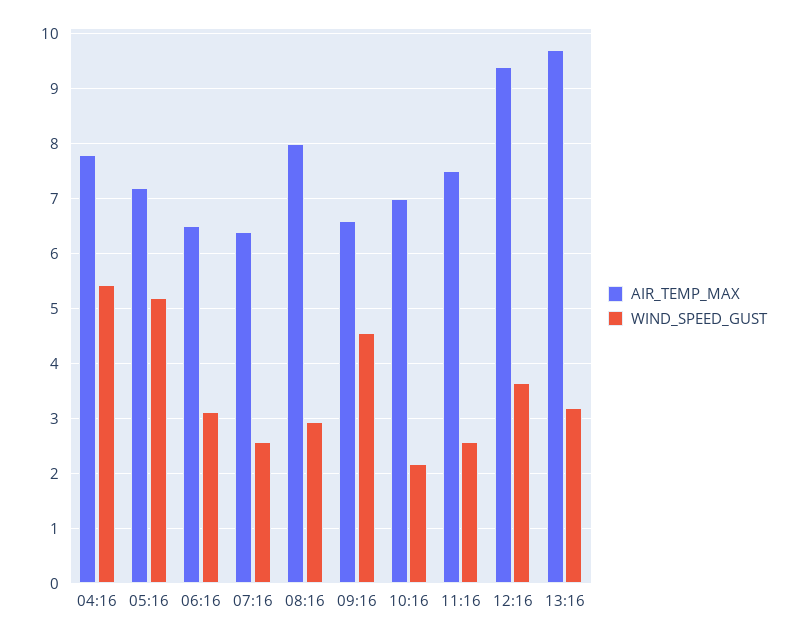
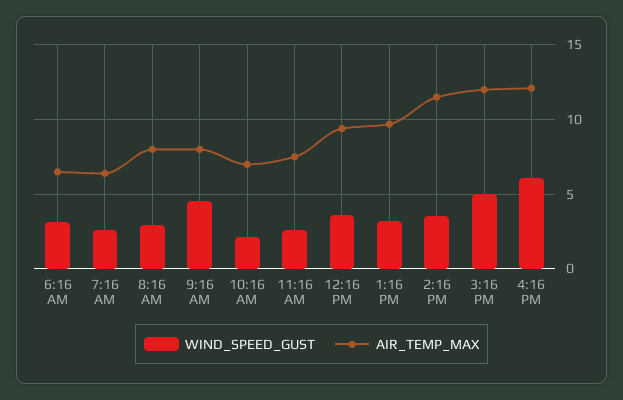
AIR_TEMP_MAX, 04:16: 7.8 -> none
WIND_SPEED_GUST, 04:16: 5.4 -> none
AIR_TEMP_MAX, 05:16: 7.2 -> none
WIND_SPEED_GUST, 05:16: 5.2 -> none
AIR_TEMP_MAX, 09:16: 6.6 -> 8
WIND_SPEED_GUST, 2:16 PM: none -> 3.5
AIR_TEMP_MAX, 2:16 PM: none -> 11.5
WIND_SPEED_GUST, 3:16 PM: none -> 5
AIR_TEMP_MAX, 3:16 PM: none -> 12
WIND_SPEED_GUST, 4:16 PM: none -> 6
AIR_TEMP_MAX, 4:16 PM: none -> 12

